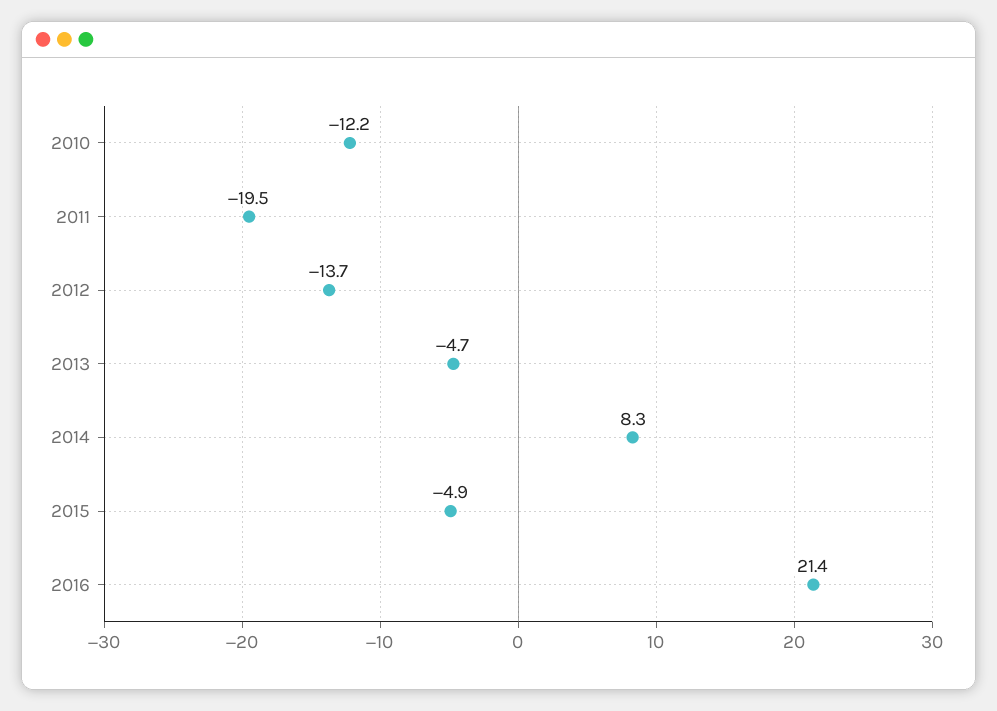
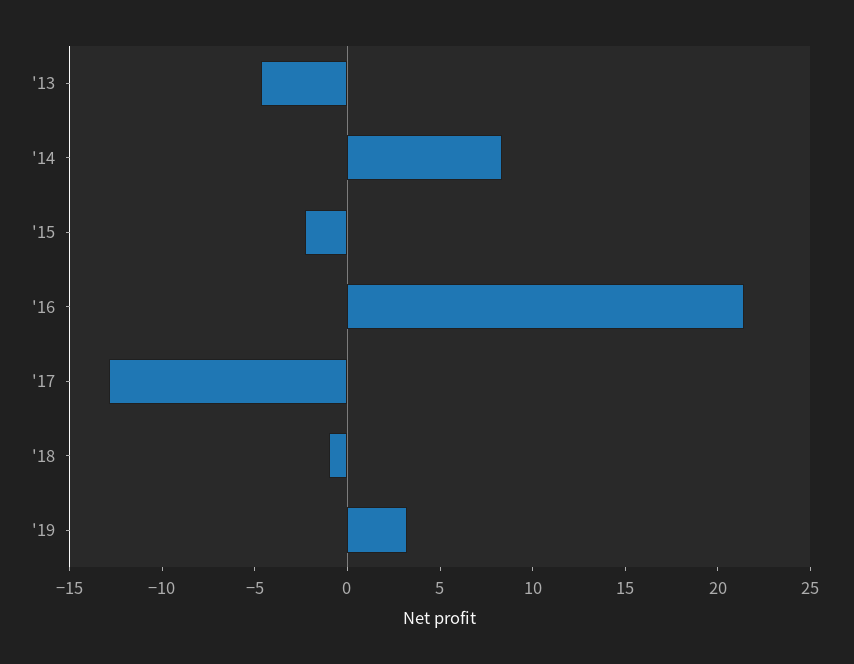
2010: -12.2 -> none
2011: -19.5 -> none
2012: -13.7 -> none
2015: -4.9 -> -2
'17: none -> -13
'18: none -> -1
'19: none -> 3

